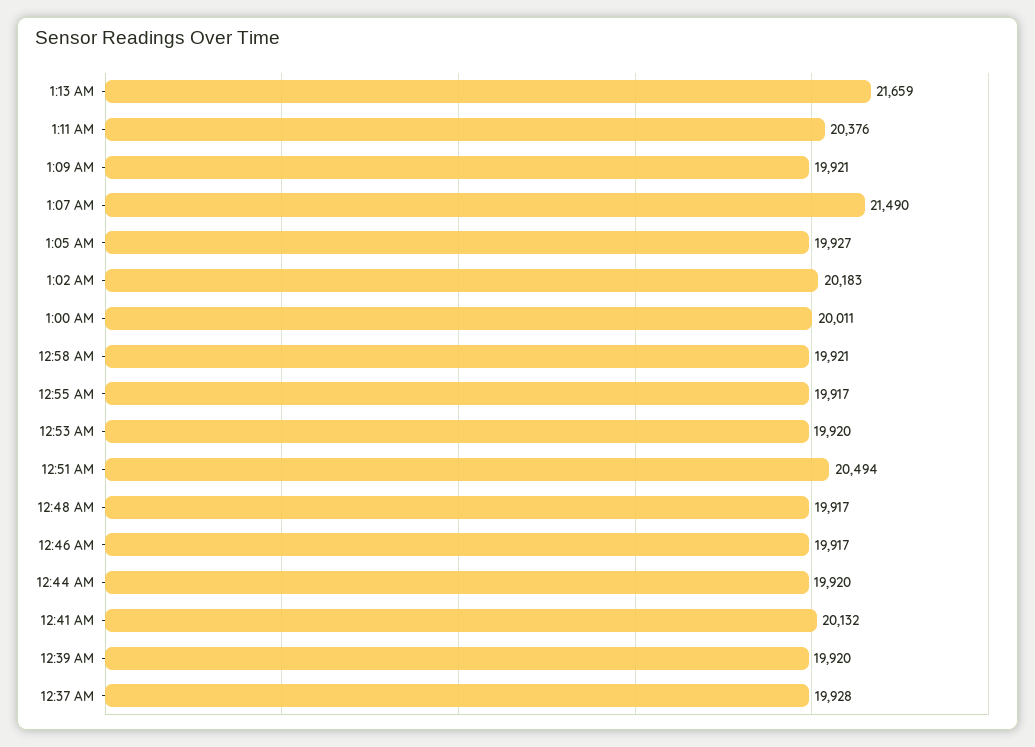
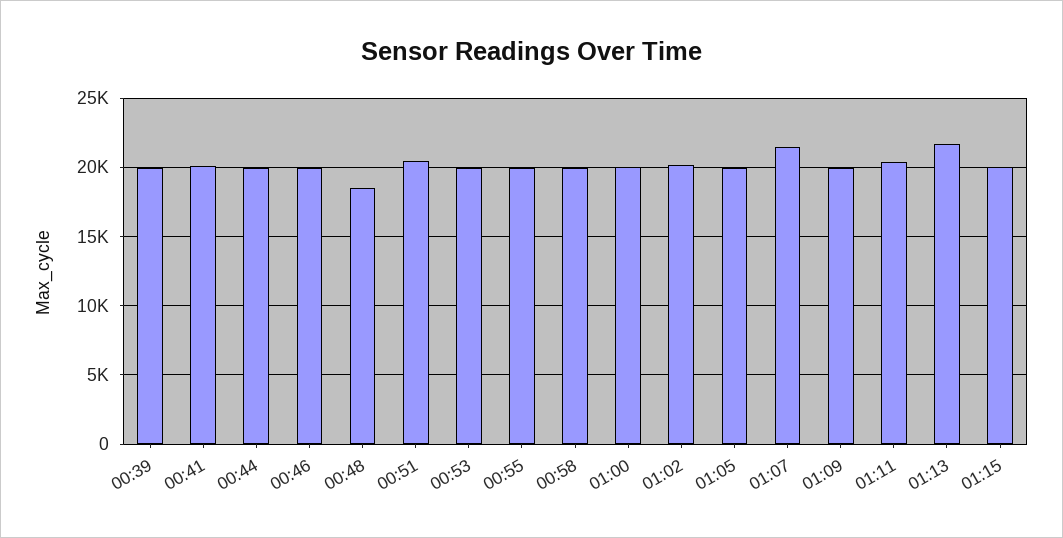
12:48 AM: 19917 -> 18500
12:37 AM: 19928 -> none
01:15: none -> 20000

